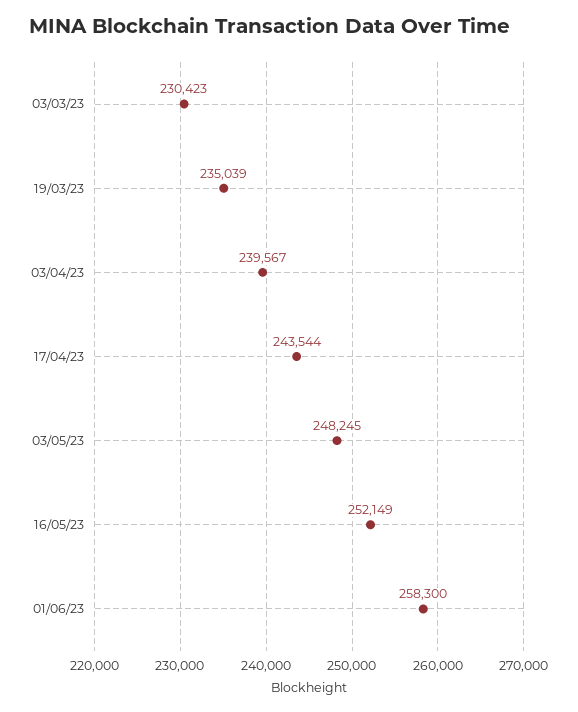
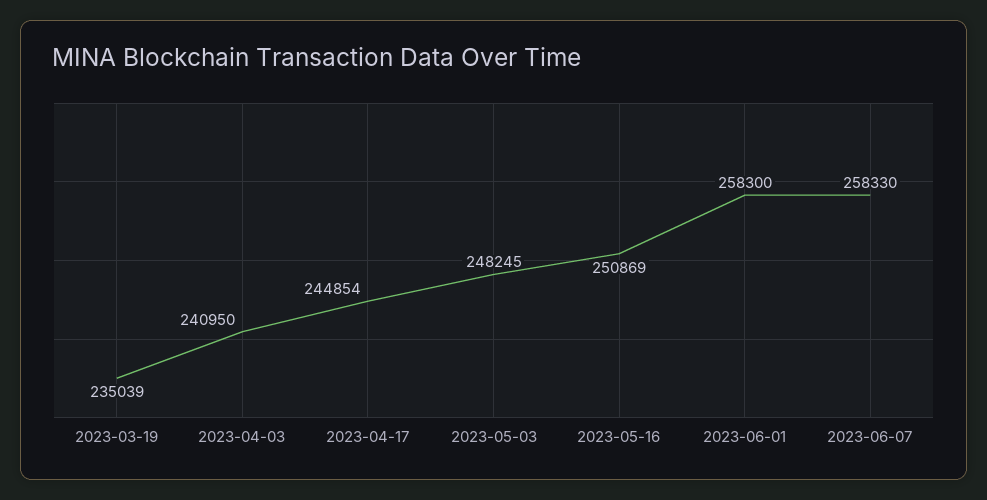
03/03/23: 230423 -> none
03/04/23: 239567 -> 240950
17/04/23: 243544 -> 244854
16/05/23: 252149 -> 250869
2023-06-07: none -> 258330

